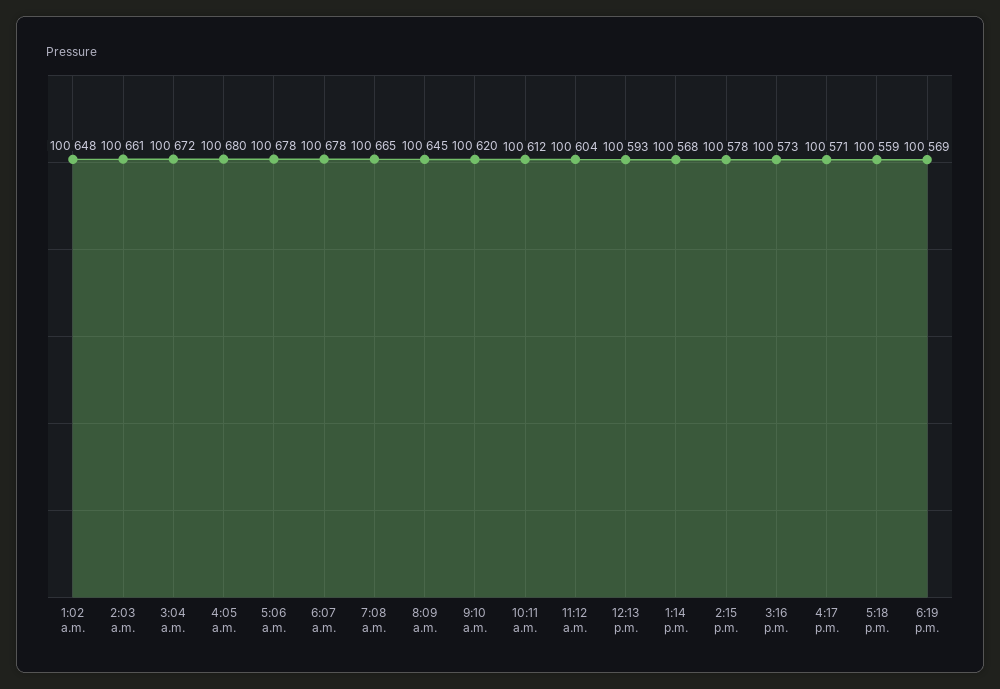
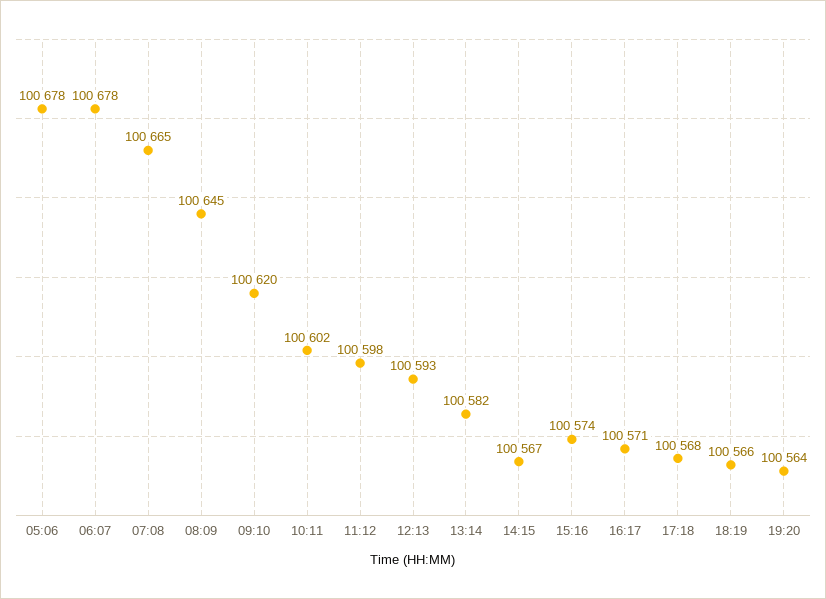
1:02 a.m.: 100648 -> none
2:03 a.m.: 100661 -> none
3:04 a.m.: 100672 -> none
4:05 a.m.: 100680 -> none
10:11 a.m.: 100612 -> 100602
11:12 a.m.: 100604 -> 100598
1:14 p.m.: 100568 -> 100582
2:15 p.m.: 100578 -> 100567
3:16 p.m.: 100573 -> 100574
5:18 p.m.: 100559 -> 100568
6:19 p.m.: 100569 -> 100566
19:20: none -> 100564

